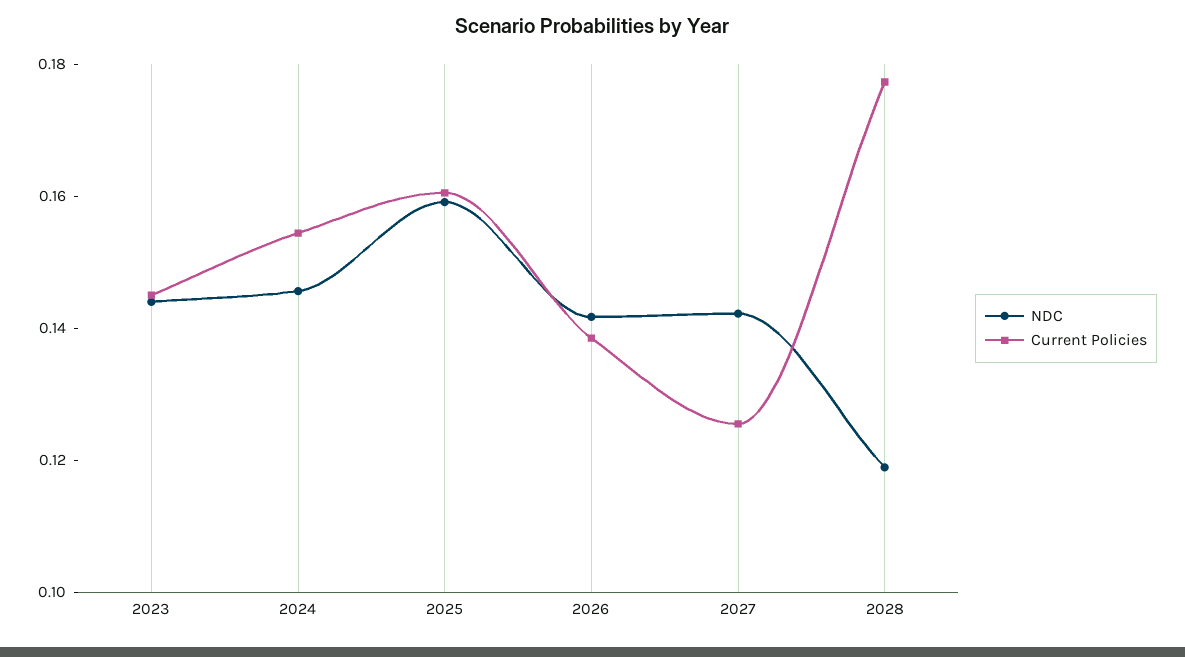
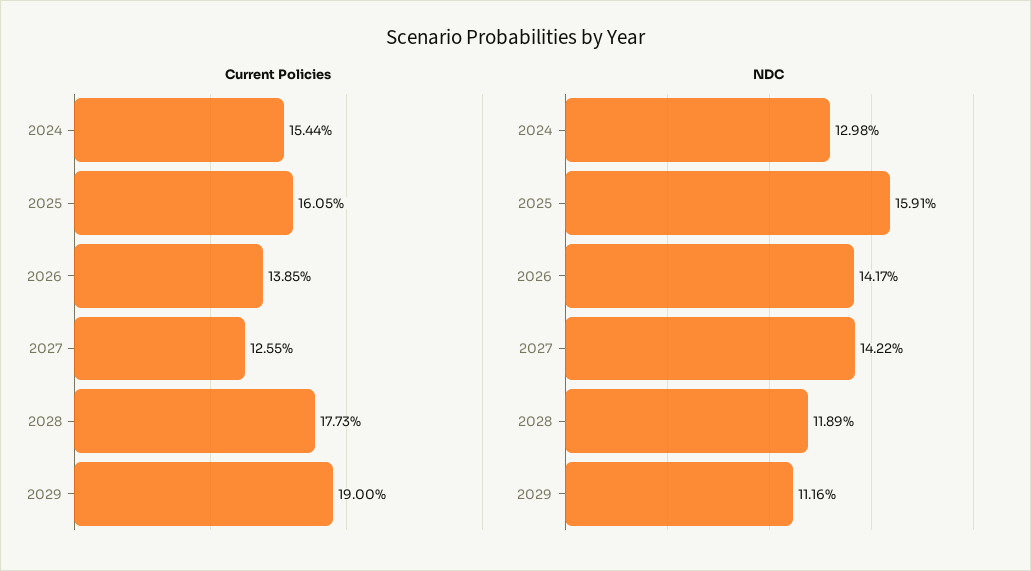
NDC, 2023: 0.145 -> none
Current Policies, 2023: 0.145 -> none
NDC, 2024: 0.145 -> 0.1298
Current Policies, 2029: none -> 0.19
NDC, 2029: none -> 0.1116

